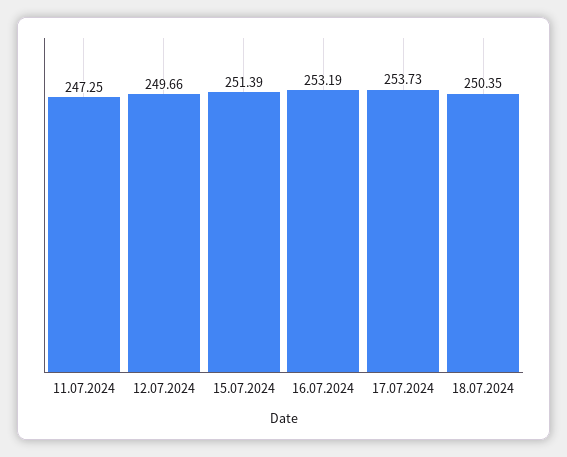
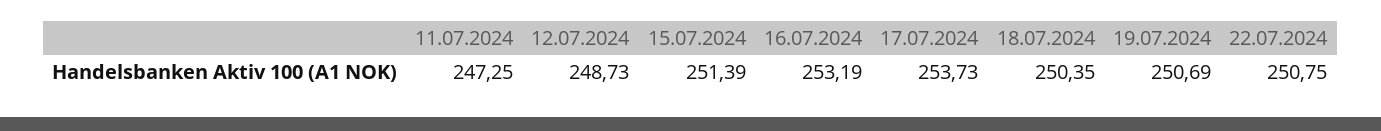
12.07.2024: 249.66 -> 248.73
19.07.2024: none -> 250.69
22.07.2024: none -> 250.75

